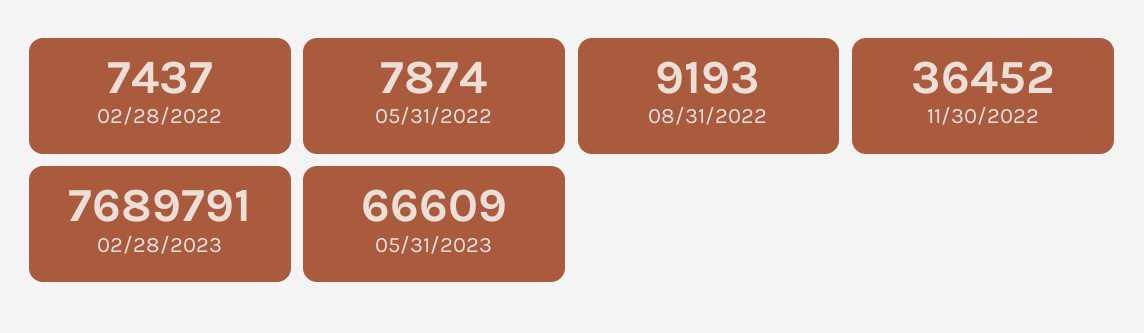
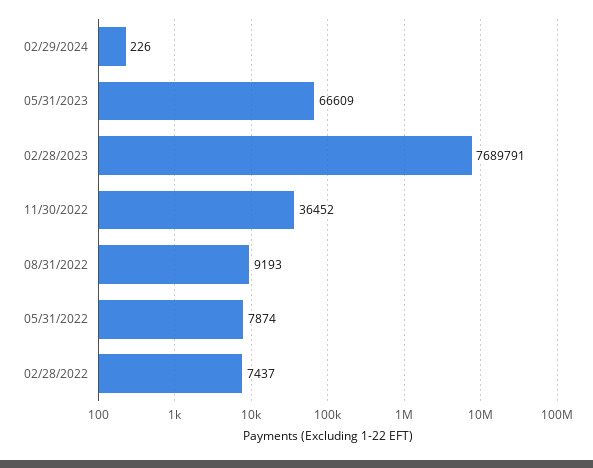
02/29/2024: none -> 226

